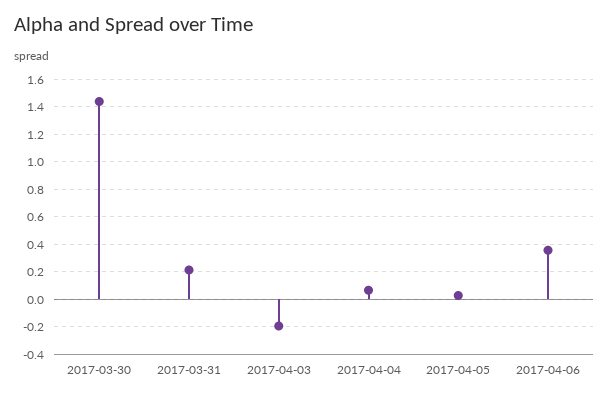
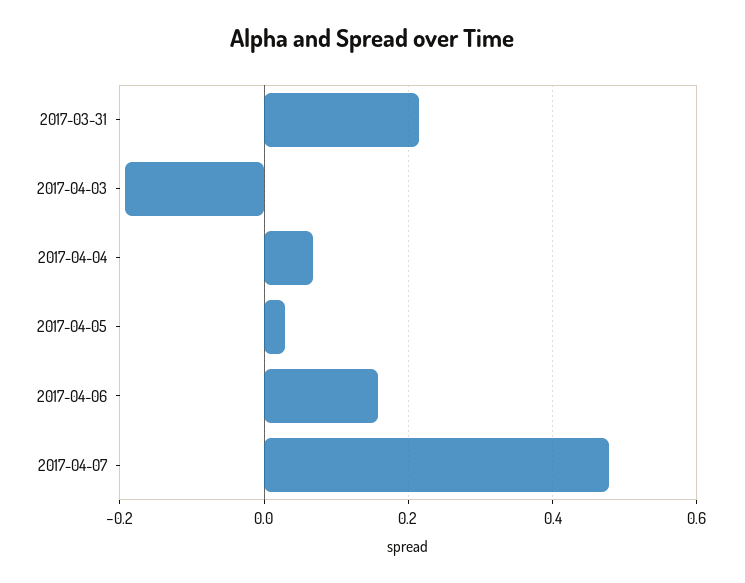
2017-03-30: 1.45 -> none
2017-04-06: 0.35 -> 0.16
2017-04-07: none -> 0.48

